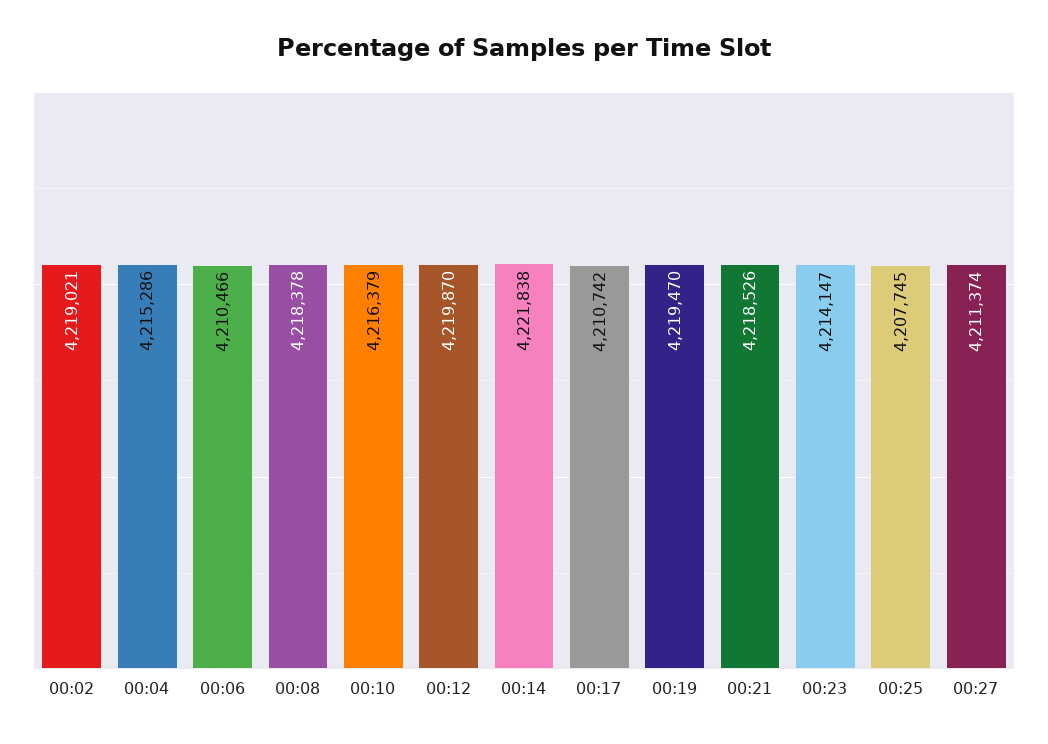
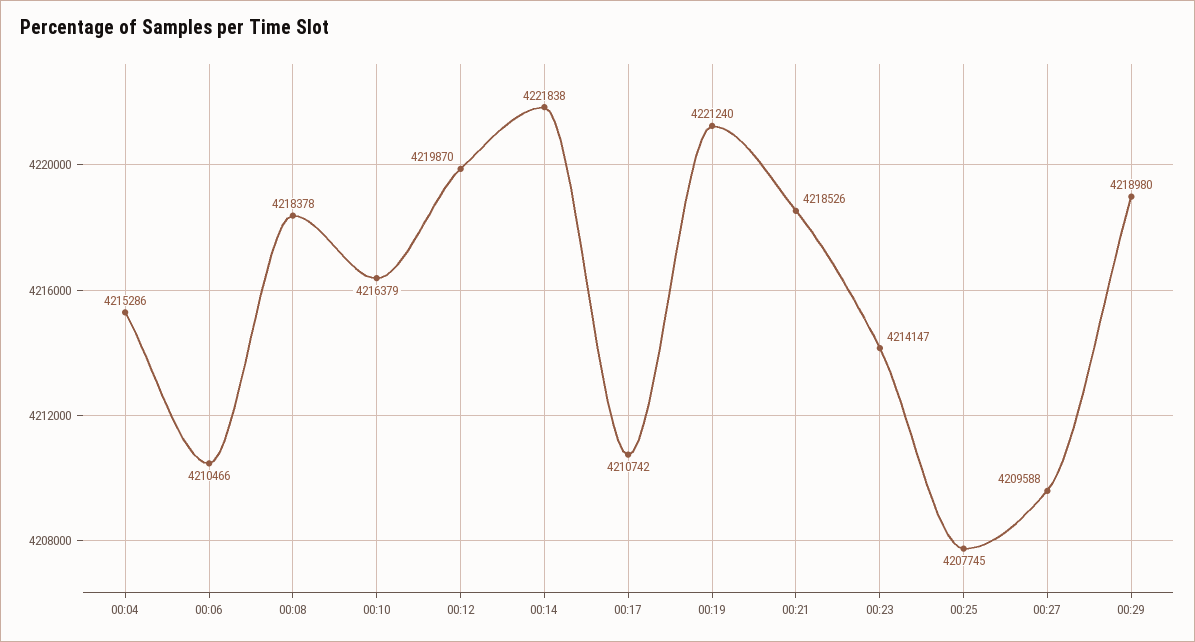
00:02: 4219021 -> none
00:19: 4219470 -> 4221240
00:27: 4211374 -> 4209588
00:29: none -> 4218980

